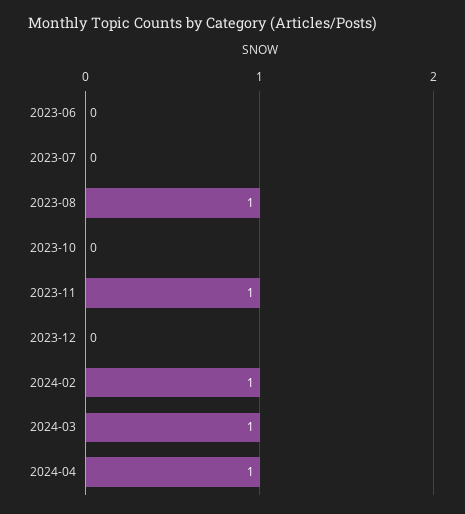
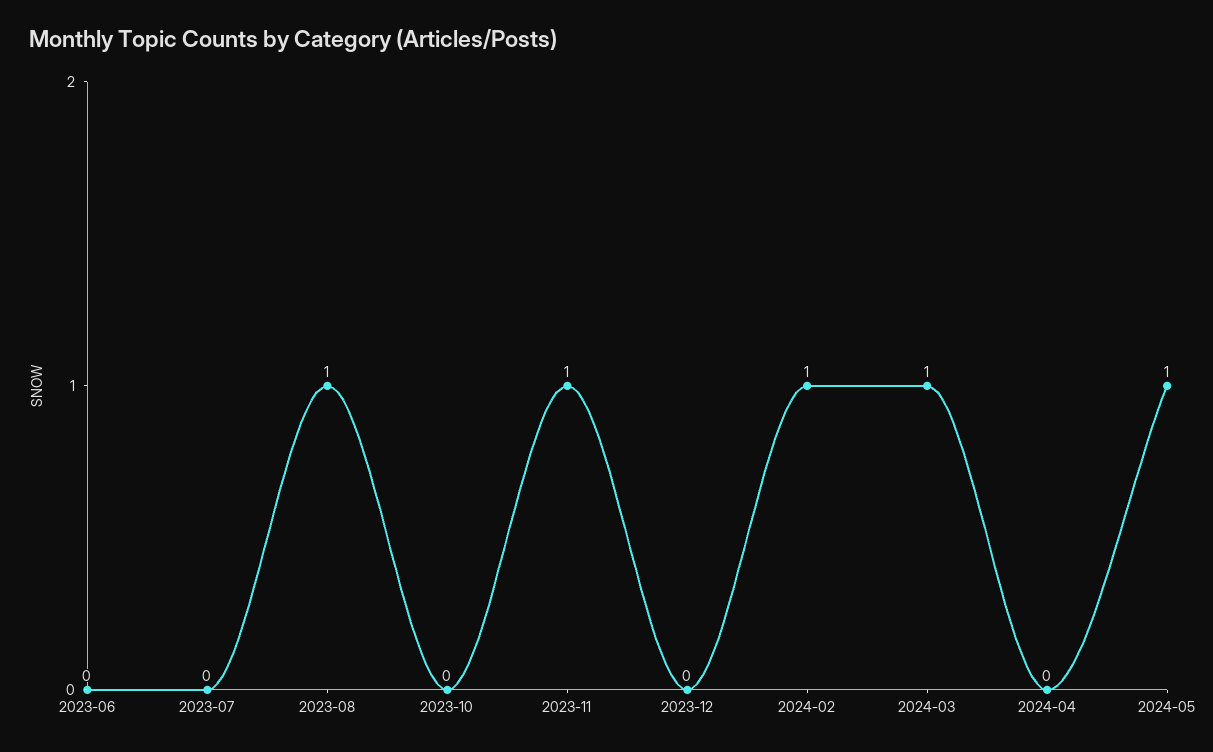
2024-04: 1 -> 0
2024-05: none -> 1

